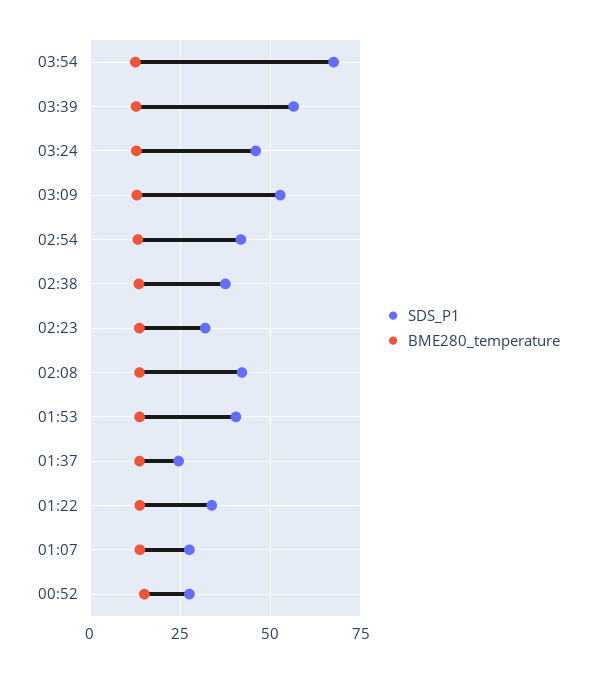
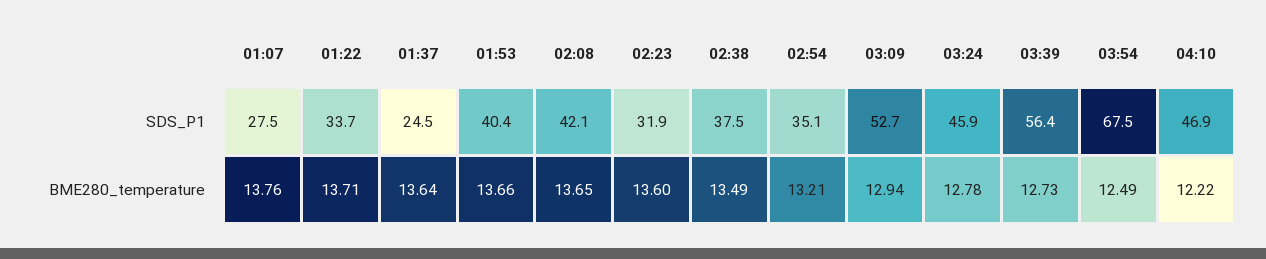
SDS_P1, 02:54: 42.5 -> 35.1
SDS_P1, 00:52: 27.5 -> none
BME280_temperature, 00:52: 15 -> none
SDS_P1, 04:10: none -> 46.9
BME280_temperature, 04:10: none -> 12.22

